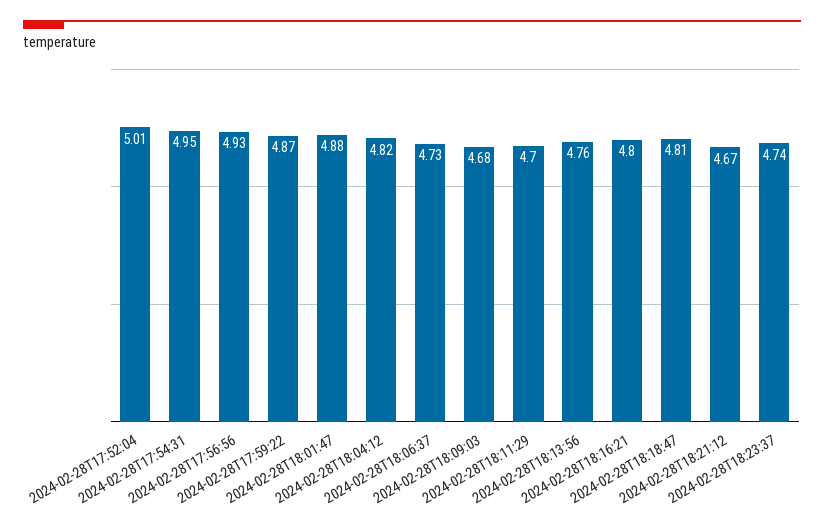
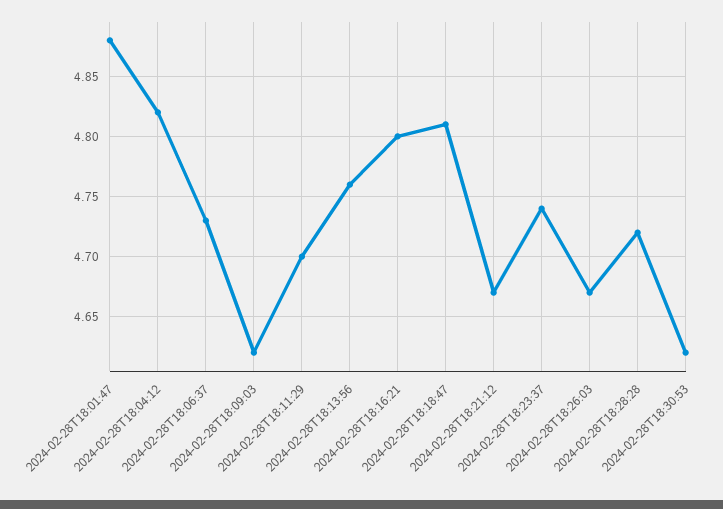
2024-02-28T17:52:04: 5.01 -> none
2024-02-28T17:54:31: 4.95 -> none
2024-02-28T17:56:56: 4.93 -> none
2024-02-28T17:59:22: 4.87 -> none
2024-02-28T18:09:03: 4.68 -> 4.62
2024-02-28T18:26:03: none -> 4.67
2024-02-28T18:28:28: none -> 4.72
2024-02-28T18:30:53: none -> 4.62

